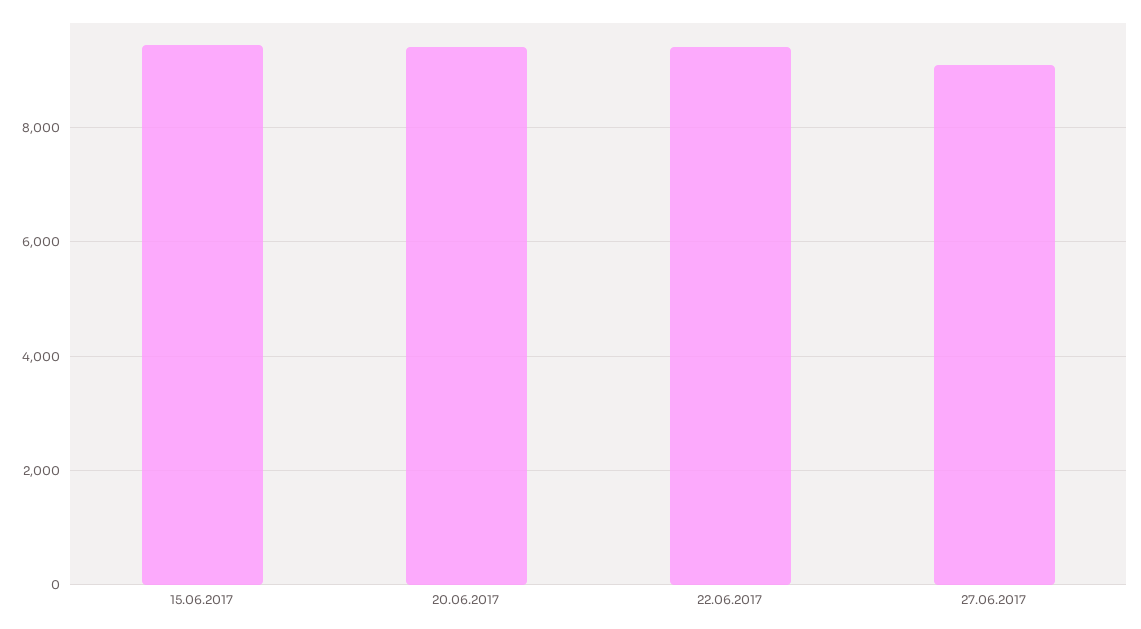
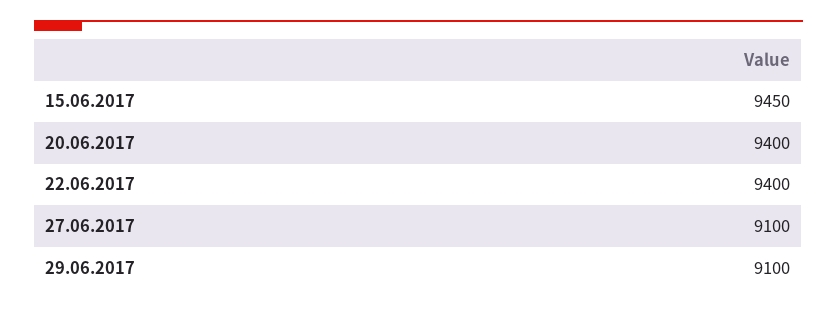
29.06.2017: none -> 9100

